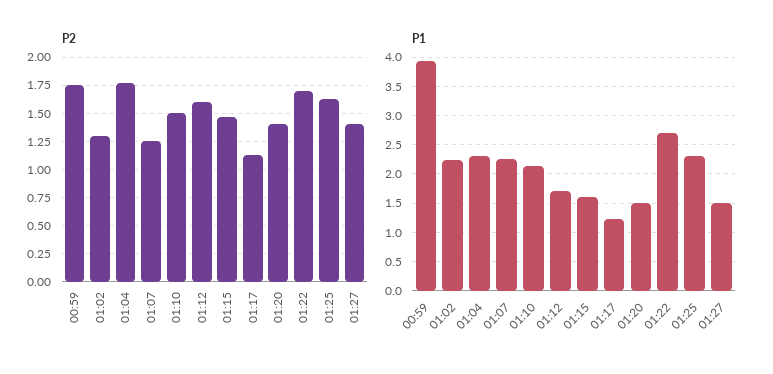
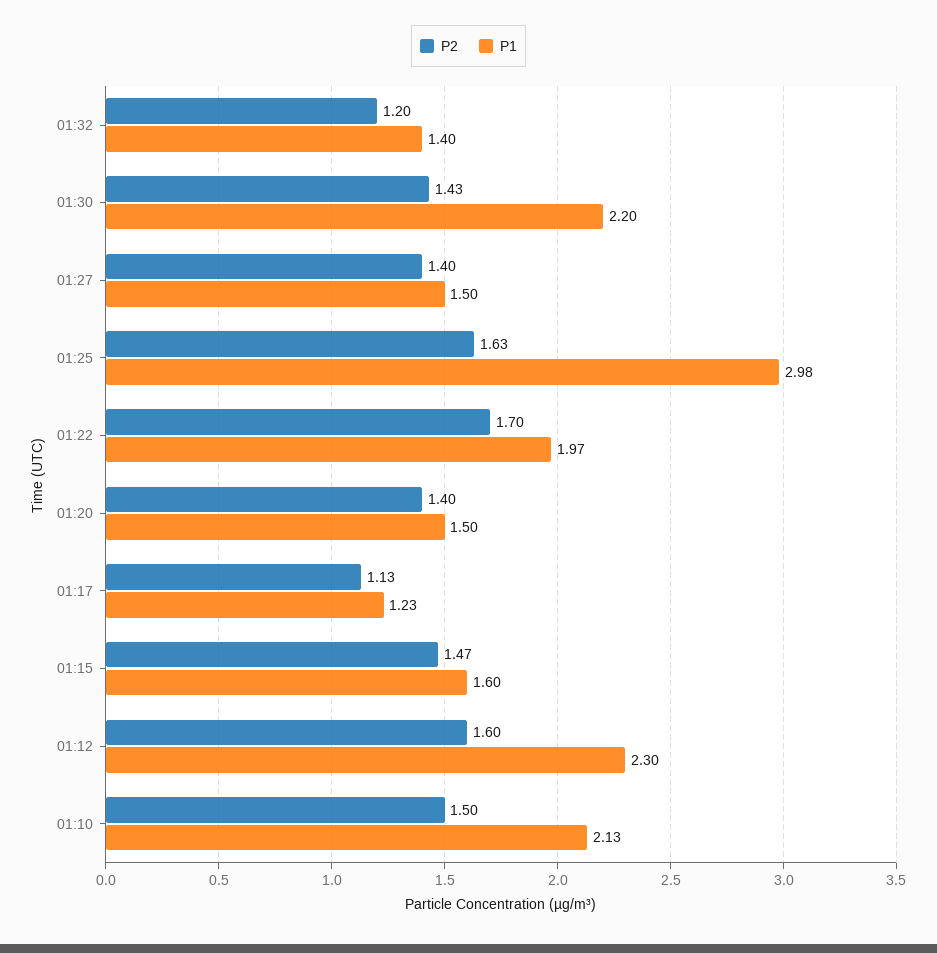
P2, 00:59: 1.75 -> none
P2, 01:02: 1.25 -> none
P2, 01:04: 1.75 -> none
P2, 01:07: 1.25 -> none
P1, 00:59: 4 -> none
P1, 01:02: 2.25 -> none
P1, 01:04: 2.25 -> none
P1, 01:07: 2.25 -> none
P1, 01:12: 1.75 -> 2.3
P1, 01:22: 2.75 -> 1.97
P1, 01:25: 2.25 -> 2.98
P2, 01:32: none -> 1.2
P1, 01:32: none -> 1.4
P2, 01:30: none -> 1.43
P1, 01:30: none -> 2.2

